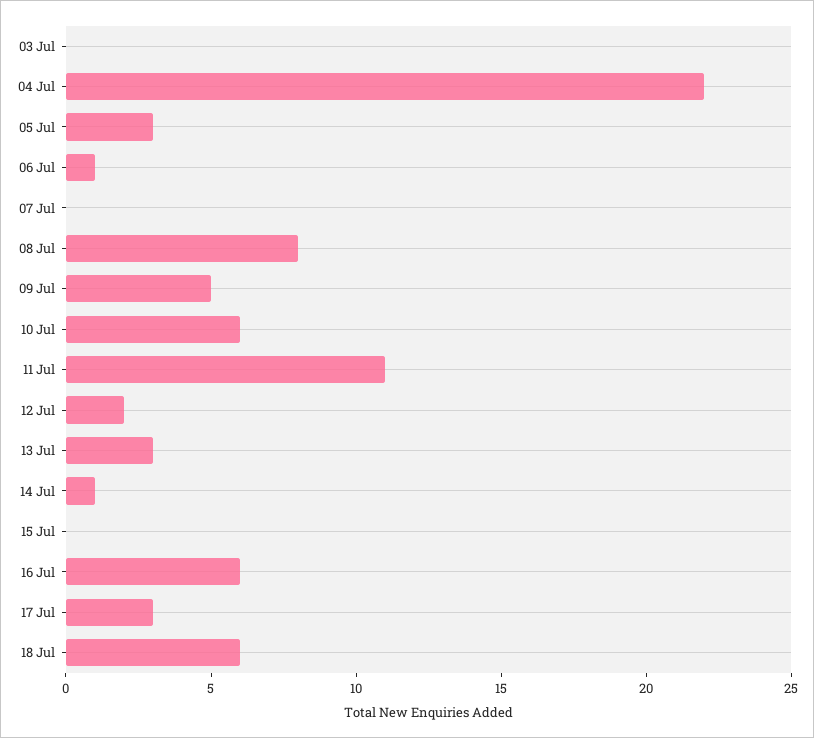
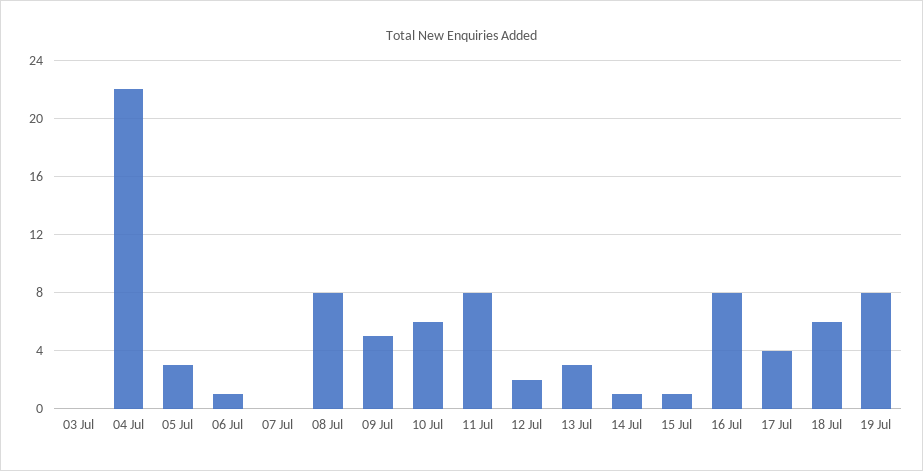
11 Jul: 11 -> 8
15 Jul: 0 -> 1
16 Jul: 6 -> 8
17 Jul: 3 -> 4
19 Jul: none -> 8

